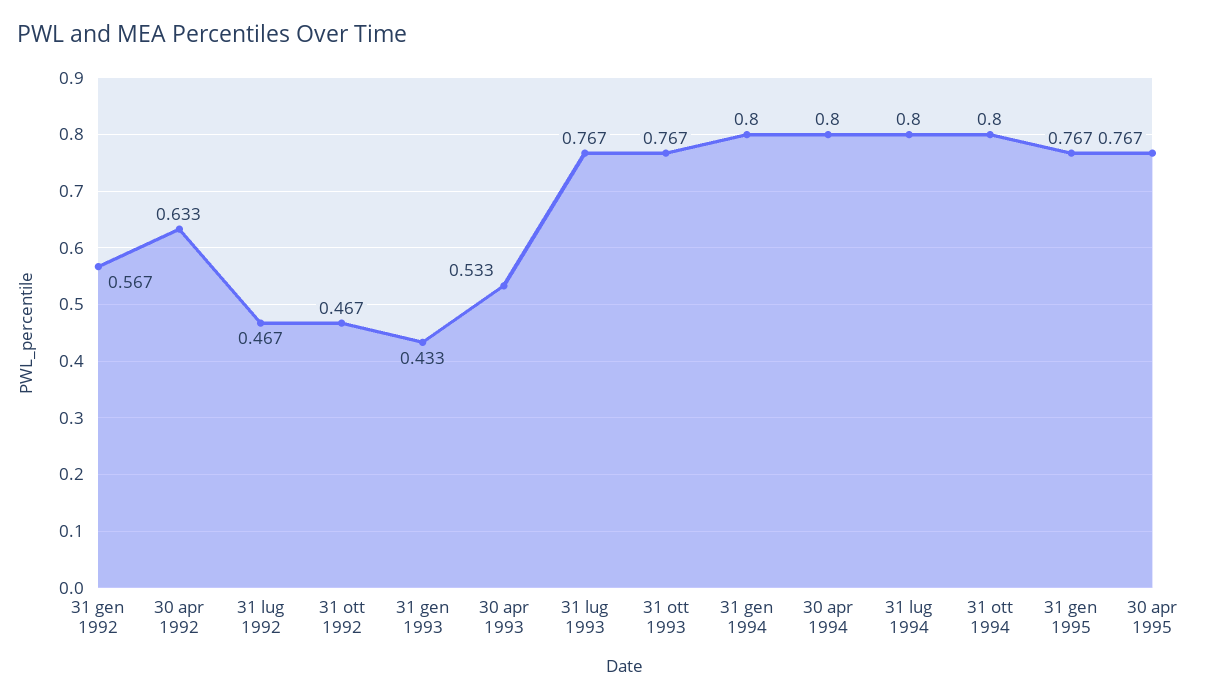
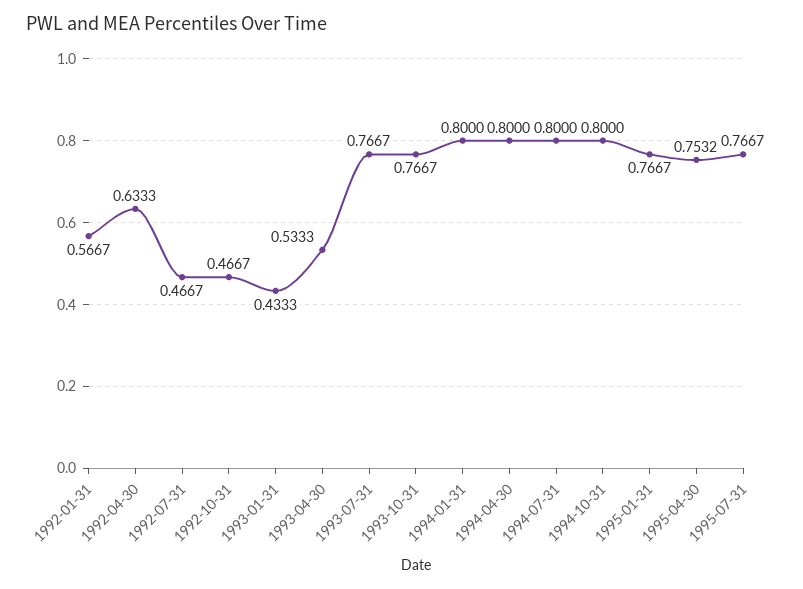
30 apr 1995: 0.767 -> 0.7532
1995-07-31: none -> 0.7667

